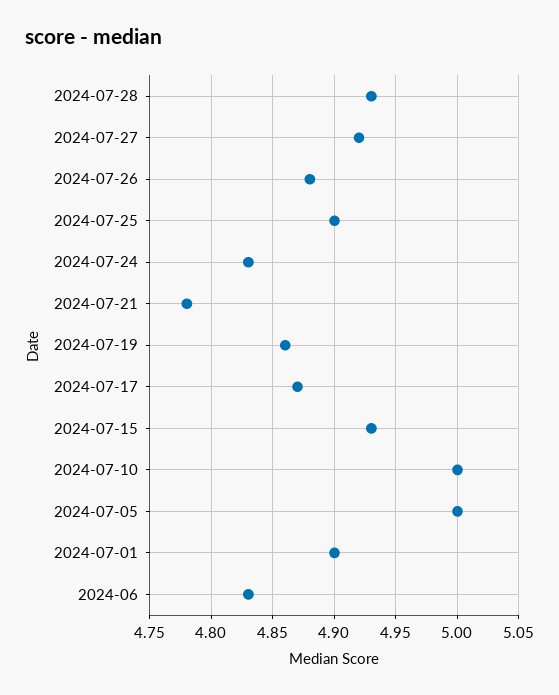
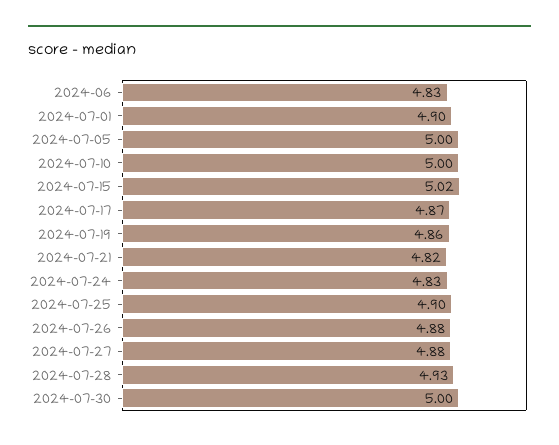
2024-07-27: 4.92 -> 4.88
2024-07-21: 4.78 -> 4.82
2024-07-15: 4.93 -> 5.02
2024-07-30: none -> 5

